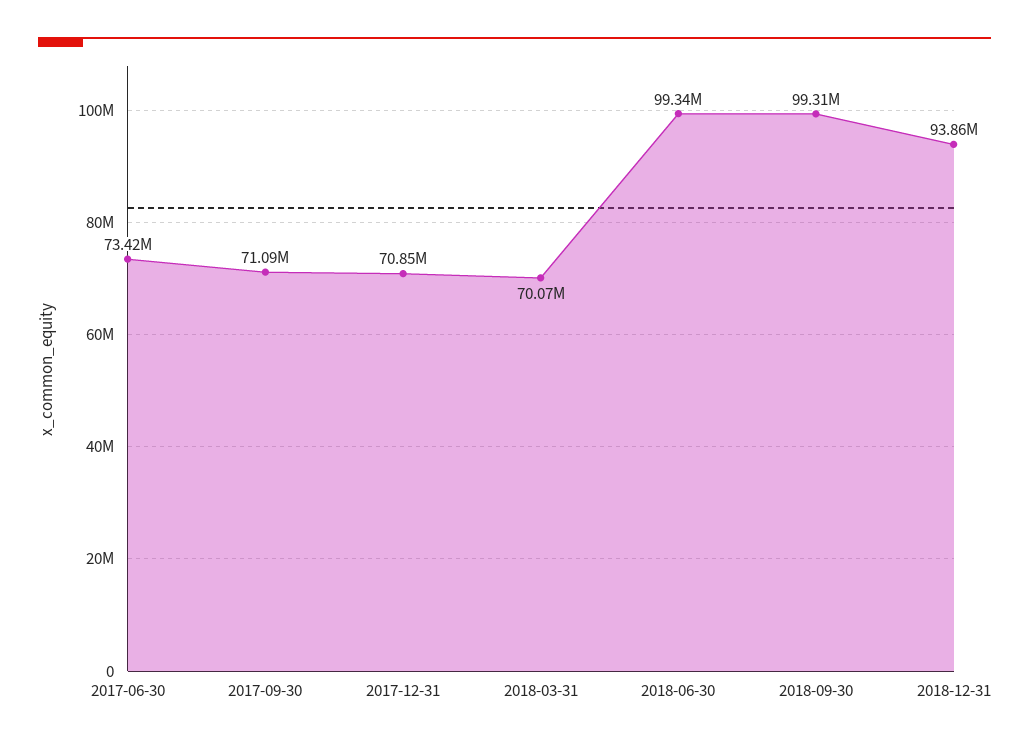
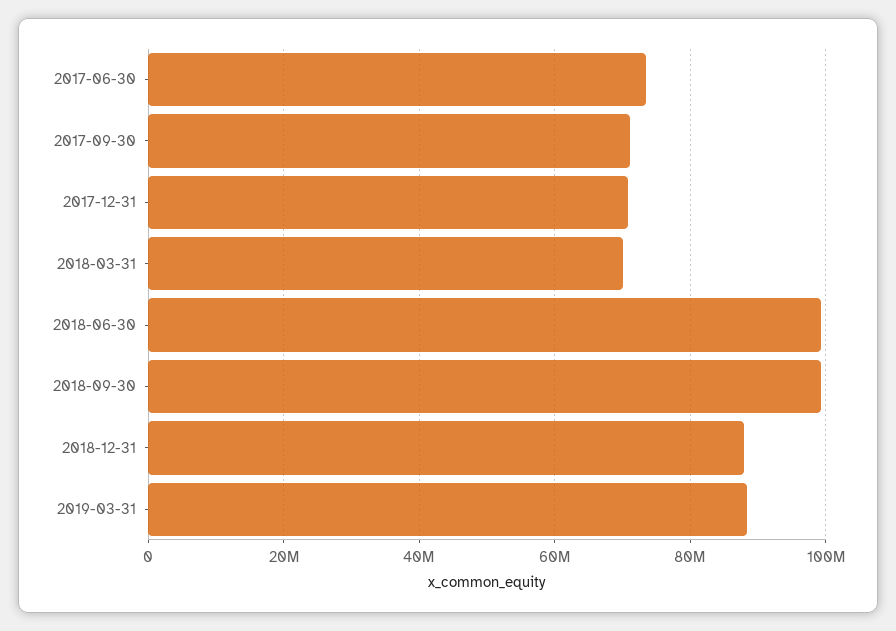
2018-12-31: 93860000 -> 88000000
2019-03-31: none -> 88000000

